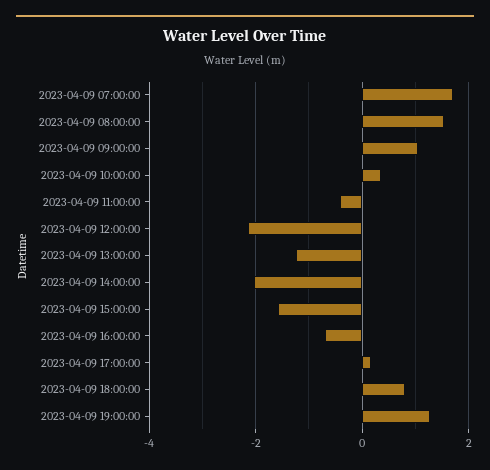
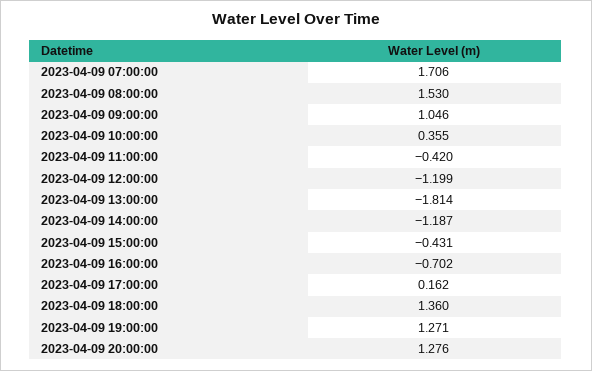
2023-04-09 12:00:00: -2.2 -> -1.199
2023-04-09 13:00:00: -1.2 -> -1.814
2023-04-09 14:00:00: -2 -> -1.187
2023-04-09 15:00:00: -1.6 -> -0.431
2023-04-09 18:00:00: 0.8 -> 1.36
2023-04-09 20:00:00: none -> 1.276

